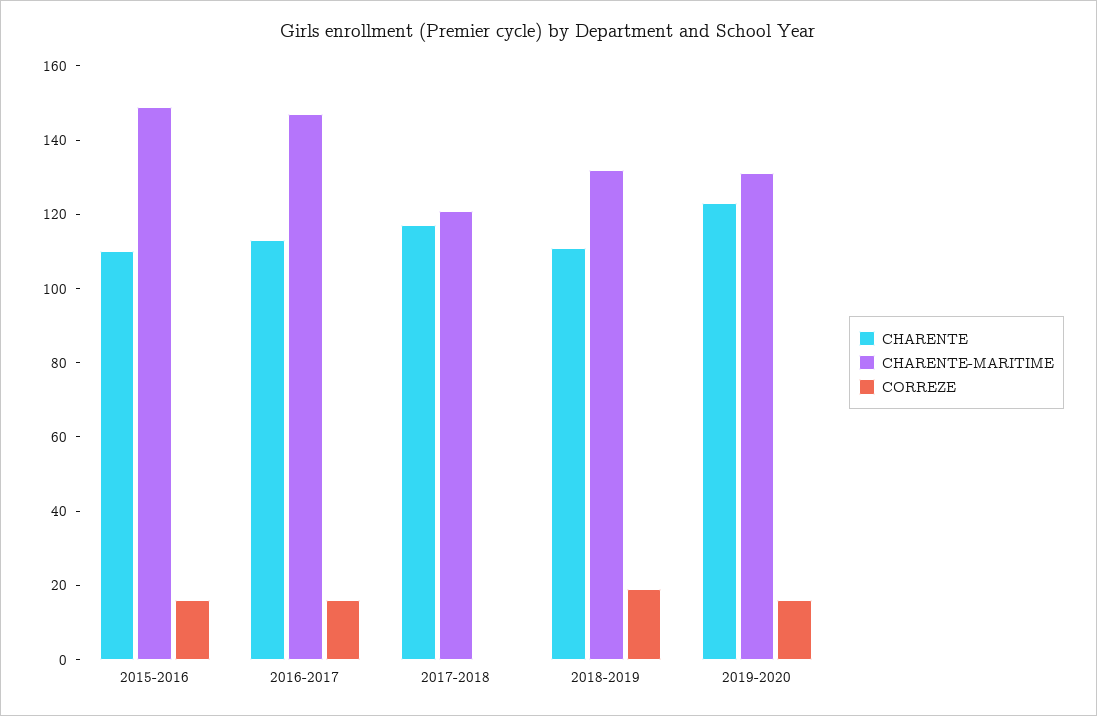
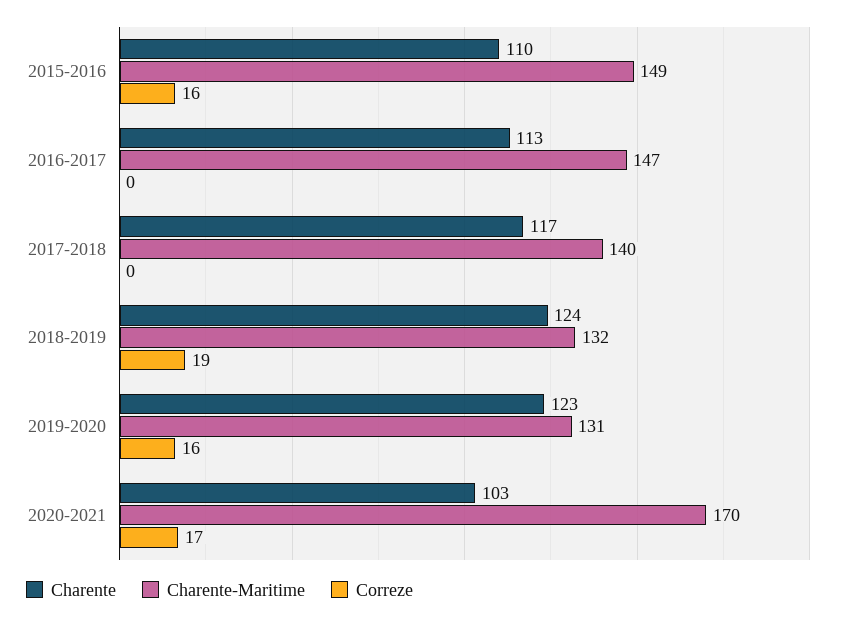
CORREZE, 2016-2017: 15 -> 0
CHARENTE-MARITIME, 2017-2018: 120 -> 140
CHARENTE, 2018-2019: 110 -> 124
CHARENTE, 2020-2021: none -> 103
CHARENTE-MARITIME, 2020-2021: none -> 170
CORREZE, 2020-2021: none -> 17

